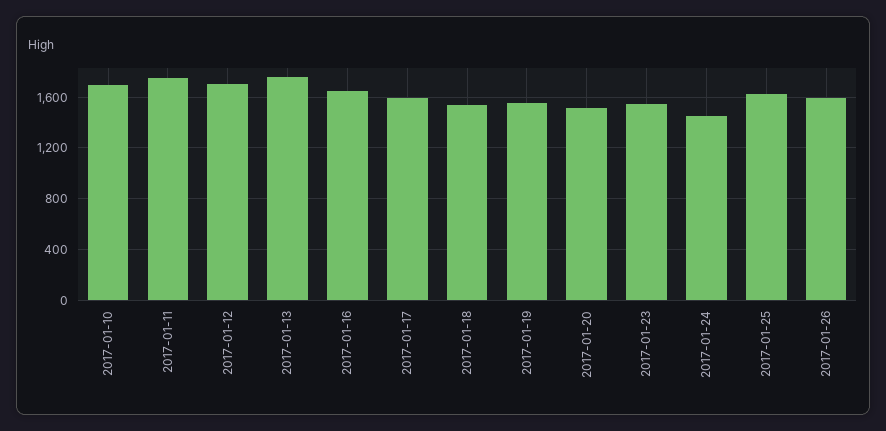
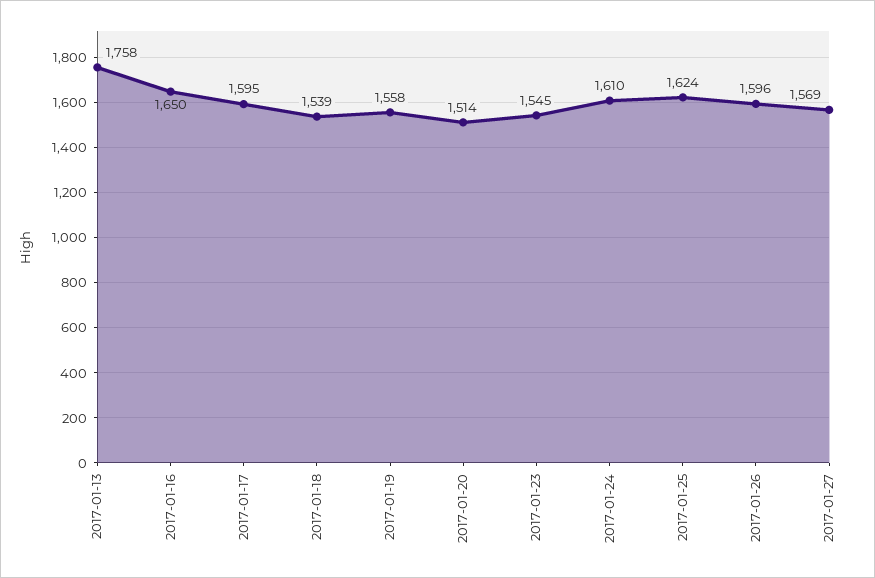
2017-01-10: 1700 -> none
2017-01-11: 1750 -> none
2017-01-12: 1700 -> none
2017-01-24: 1450 -> 1610
2017-01-27: none -> 1569

